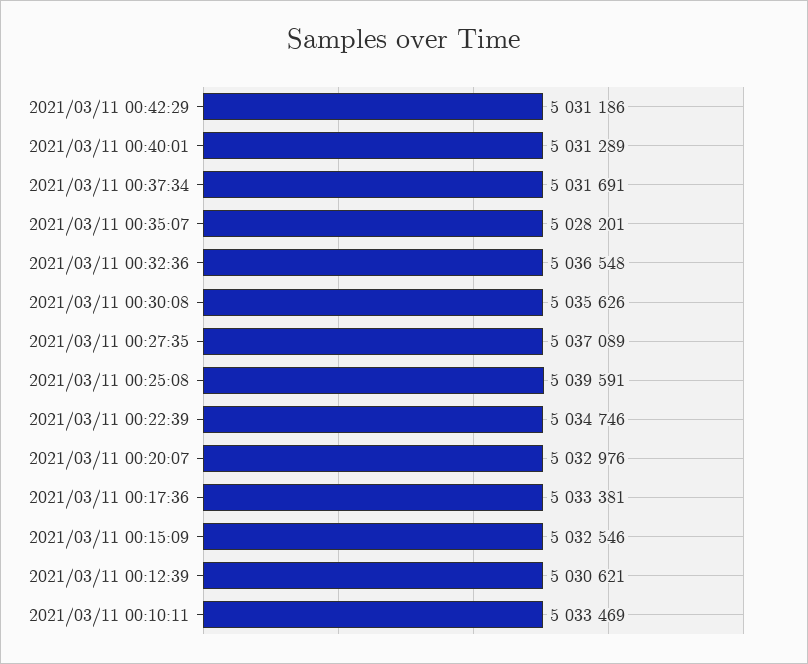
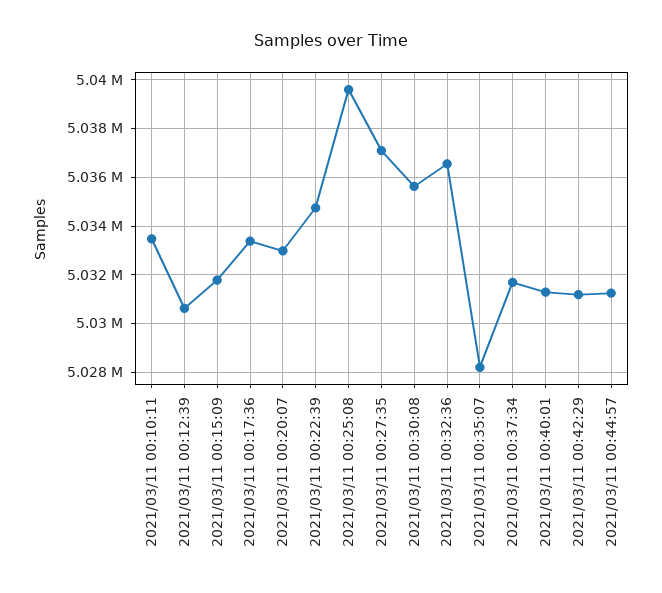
2021/03/11 00:15:09: 5032546 -> 5031750
2021/03/11 00:44:57: none -> 5031250

